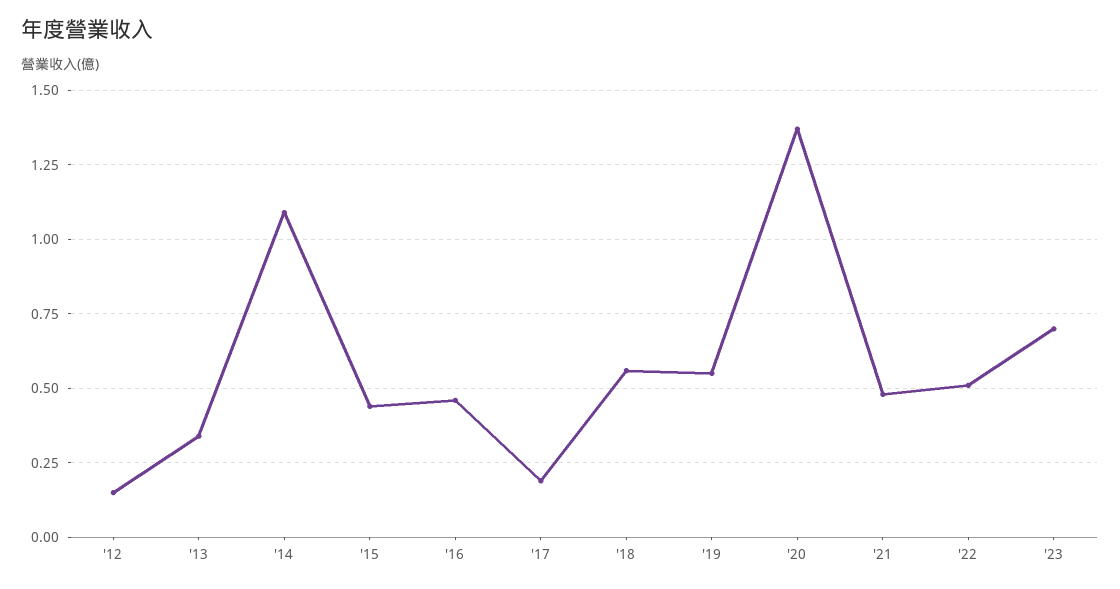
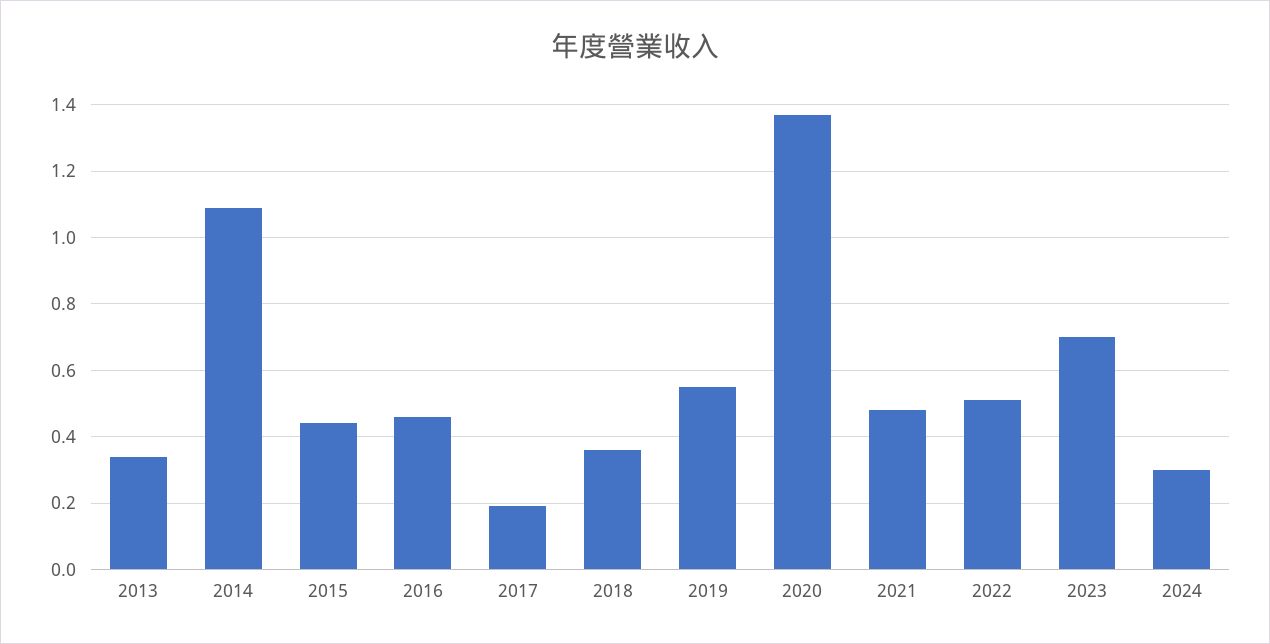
'12: 0.15 -> none
'18: 0.55 -> 0.35
2024: none -> 0.3

